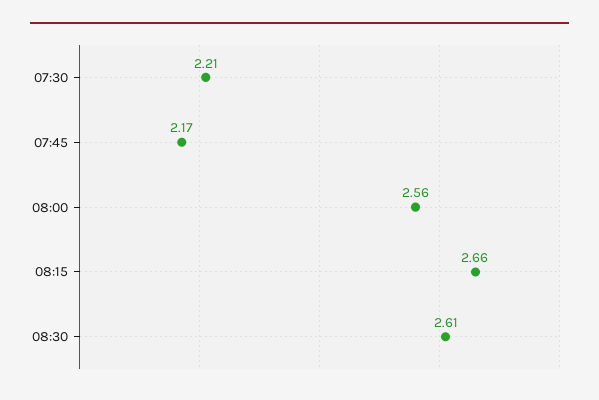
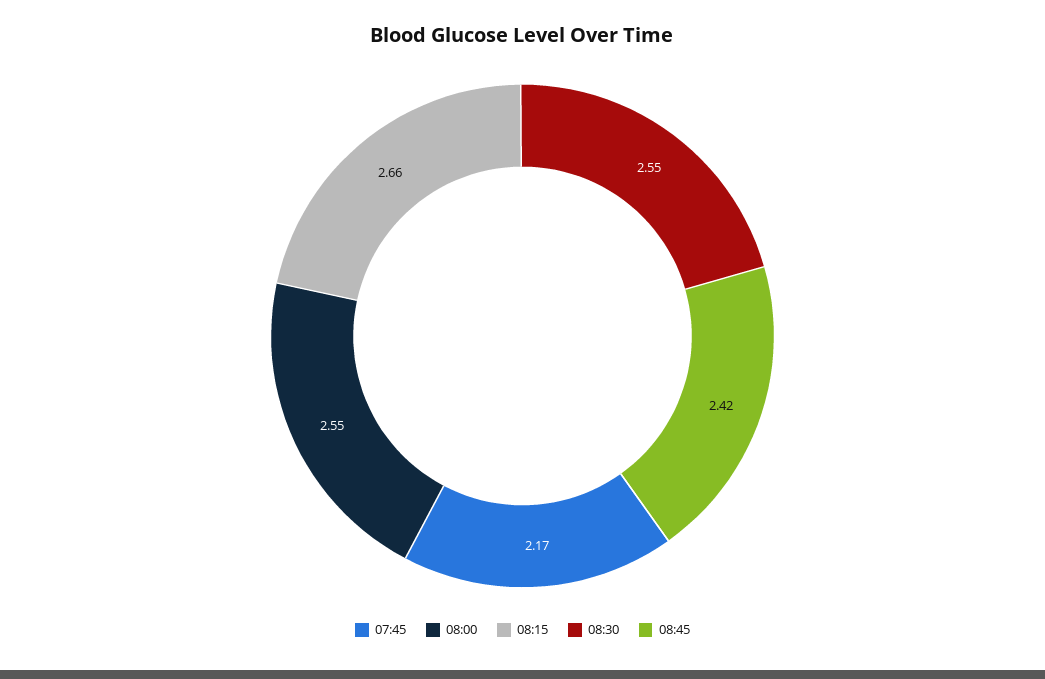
07:30: 2.21 -> none
08:00: 2.56 -> 2.55
08:30: 2.61 -> 2.55
08:45: none -> 2.42

